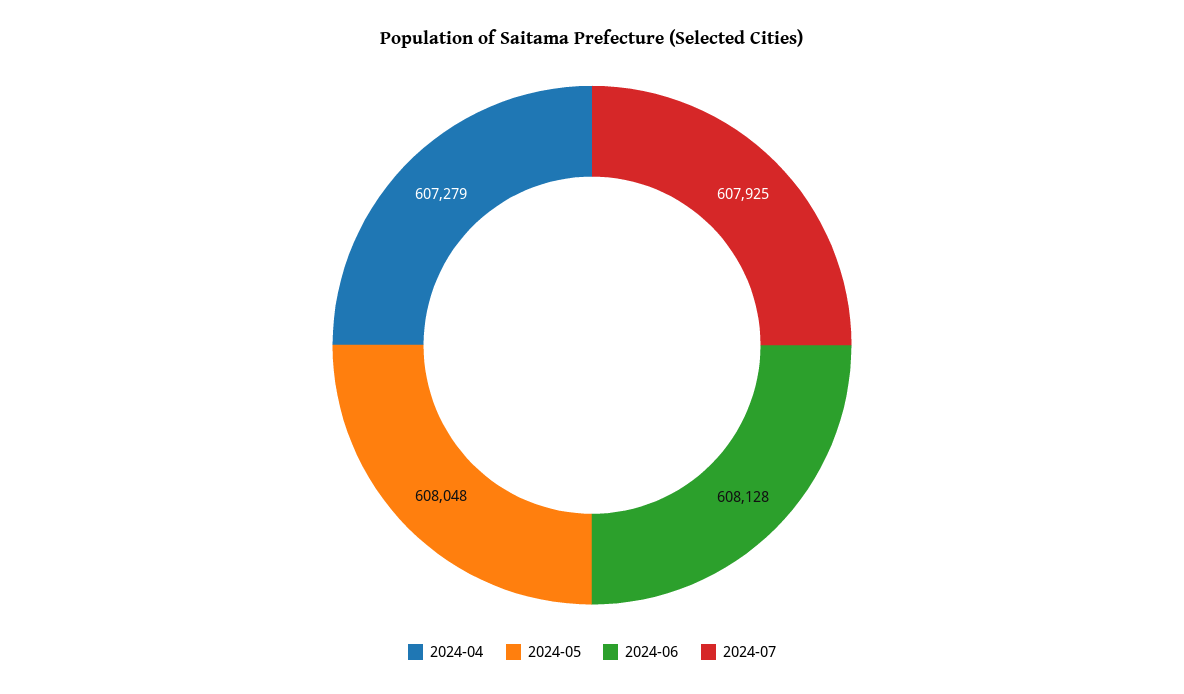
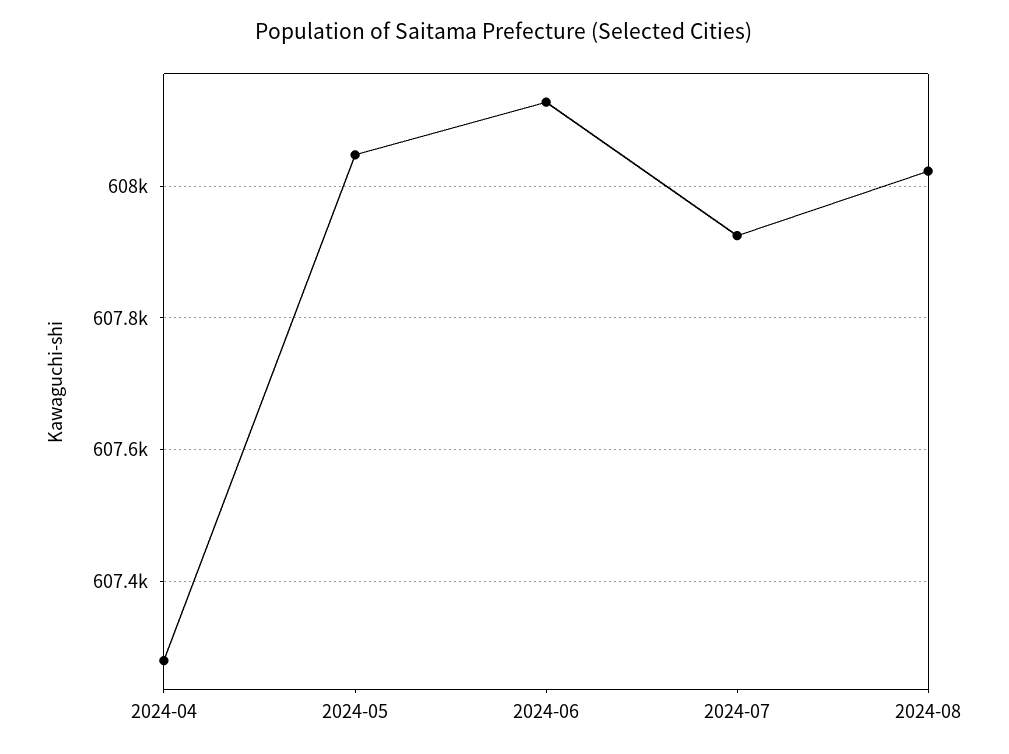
2024-08: none -> 608020

